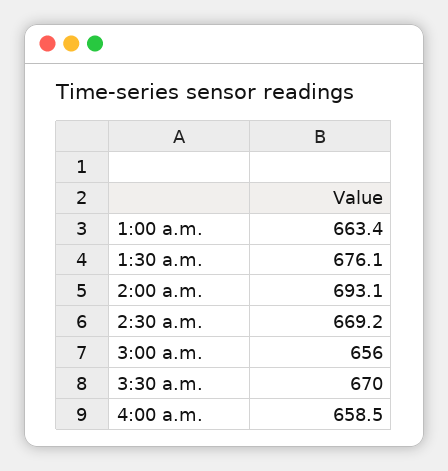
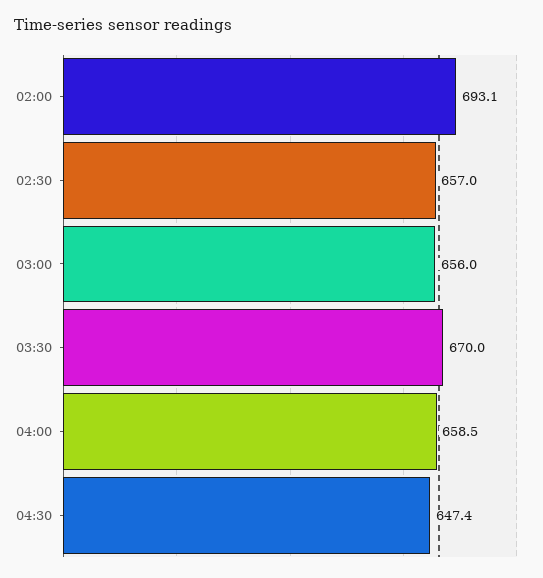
1:00 a.m.: 663.4 -> none
1:30 a.m.: 676.1 -> none
2:30 a.m.: 669.2 -> 657
04:30: none -> 647.4

